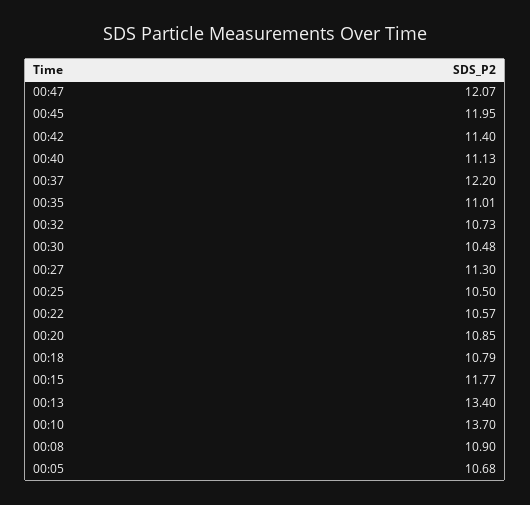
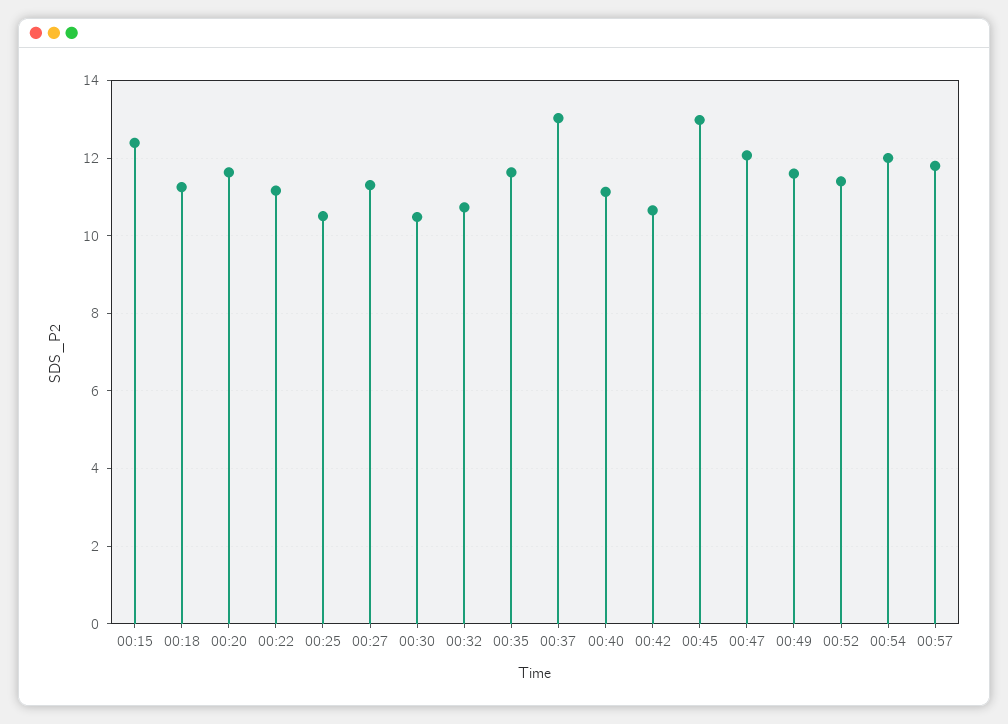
00:45: 11.95 -> 13
00:42: 11.4 -> 10.6
00:37: 12.2 -> 13
00:35: 11.01 -> 11.6
00:22: 10.57 -> 11.2
00:20: 10.85 -> 11.6
00:18: 10.79 -> 11.2
00:15: 11.77 -> 12.4
00:13: 13.4 -> none
00:10: 13.7 -> none
00:08: 10.9 -> none
00:05: 10.68 -> none
00:49: none -> 11.6
00:52: none -> 11.4
00:54: none -> 12
00:57: none -> 11.8

